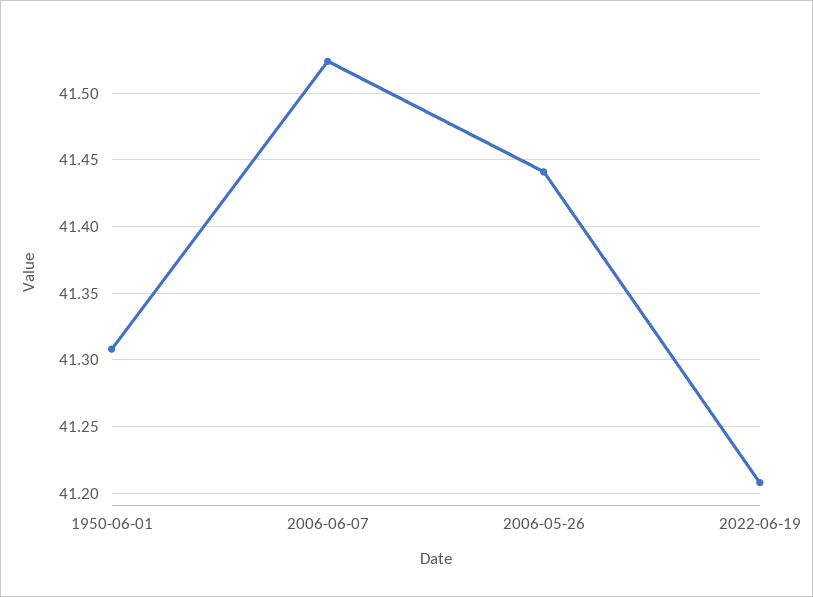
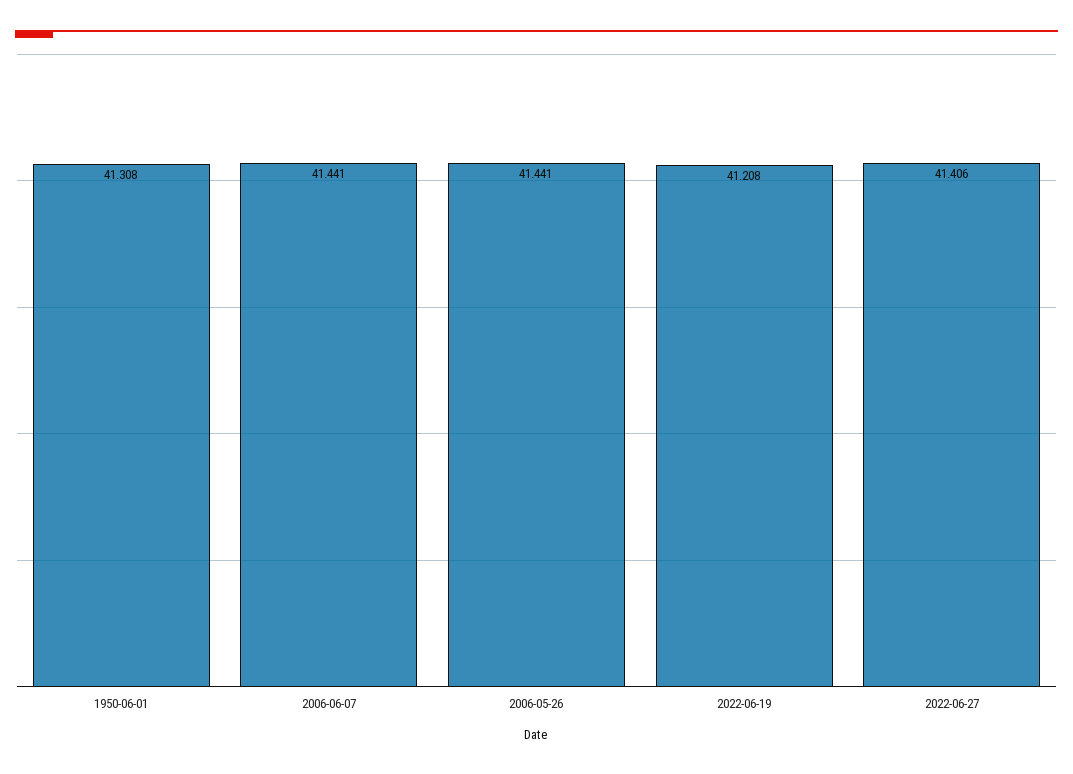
2006-06-07: 41.525 -> 41.441
2022-06-27: none -> 41.406

